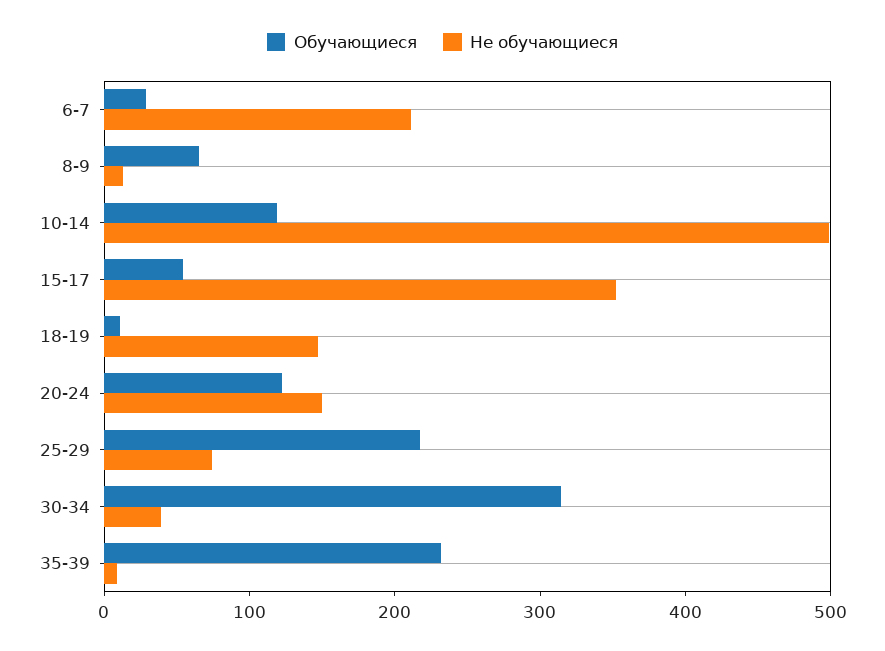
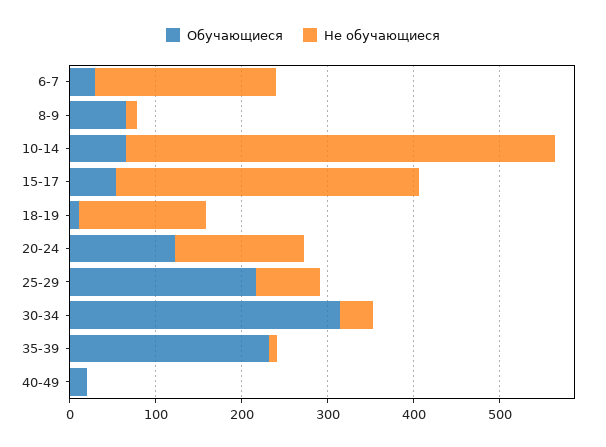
Обучающиеся, 10-14: 120 -> 60
Обучающиеся, 40-49: none -> 20
Не обучающиеся, 40-49: none -> 0

